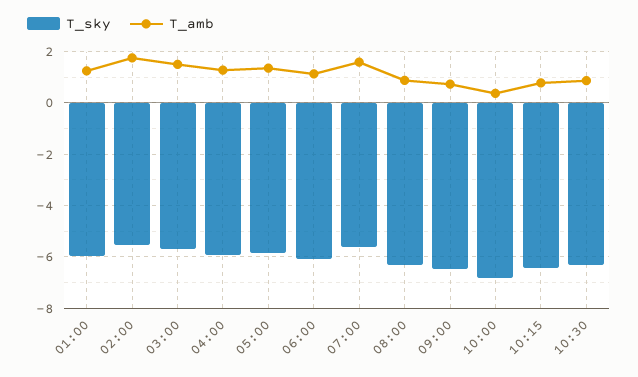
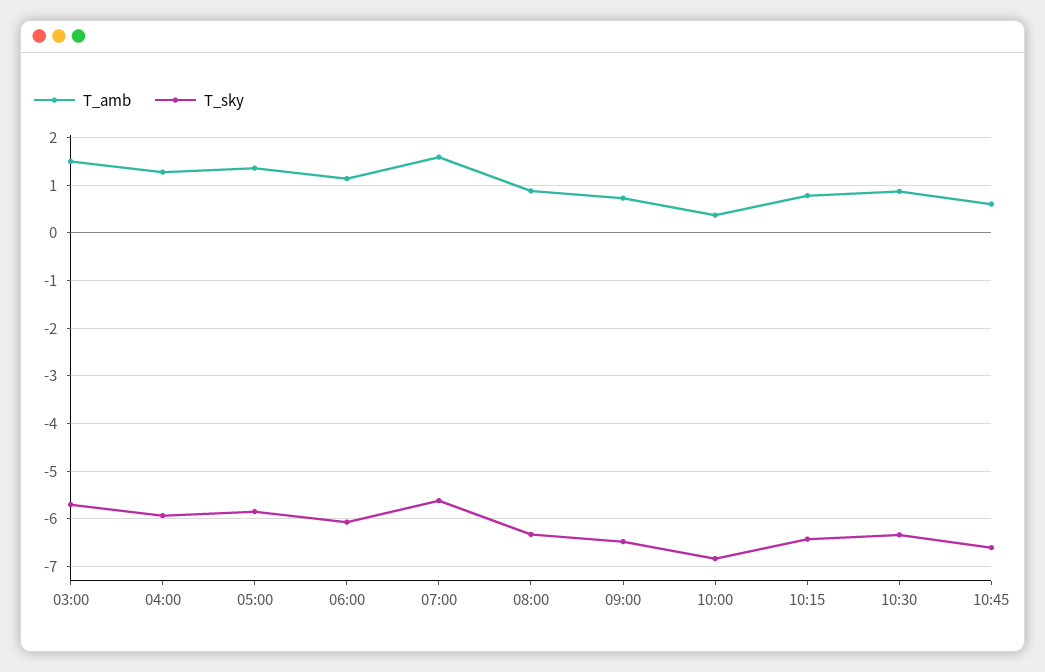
T_sky, 01:00: -6 -> none
T_amb, 01:00: 1.25 -> none
T_sky, 02:00: -5.5 -> none
T_amb, 02:00: 1.75 -> none
T_amb, 10:45: none -> 0.6
T_sky, 10:45: none -> -6.6

